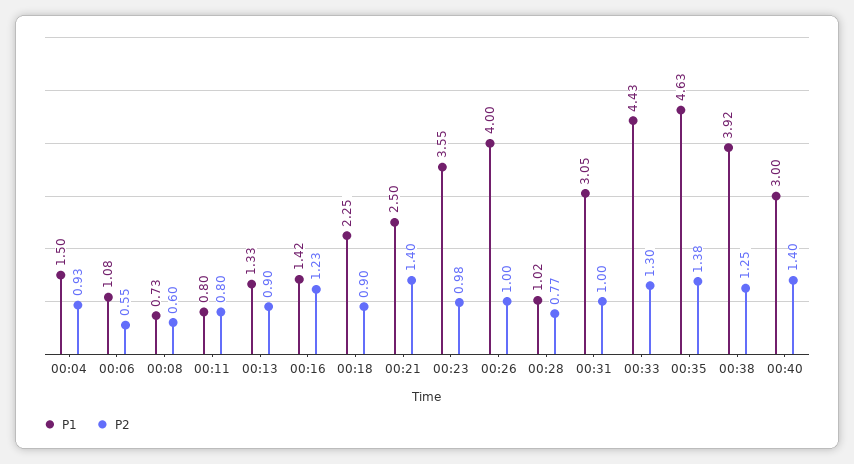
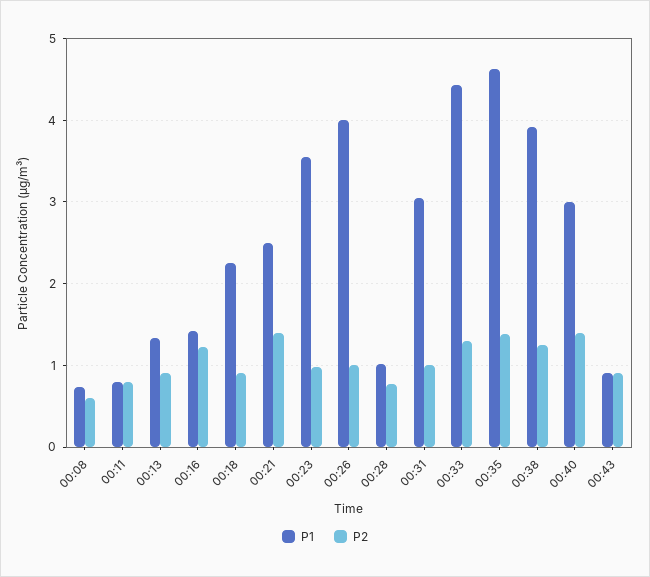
P1, 00:04: 1.5 -> none
P2, 00:04: 0.93 -> none
P1, 00:06: 1.08 -> none
P2, 00:06: 0.55 -> none
P1, 00:43: none -> 0.9
P2, 00:43: none -> 0.9

